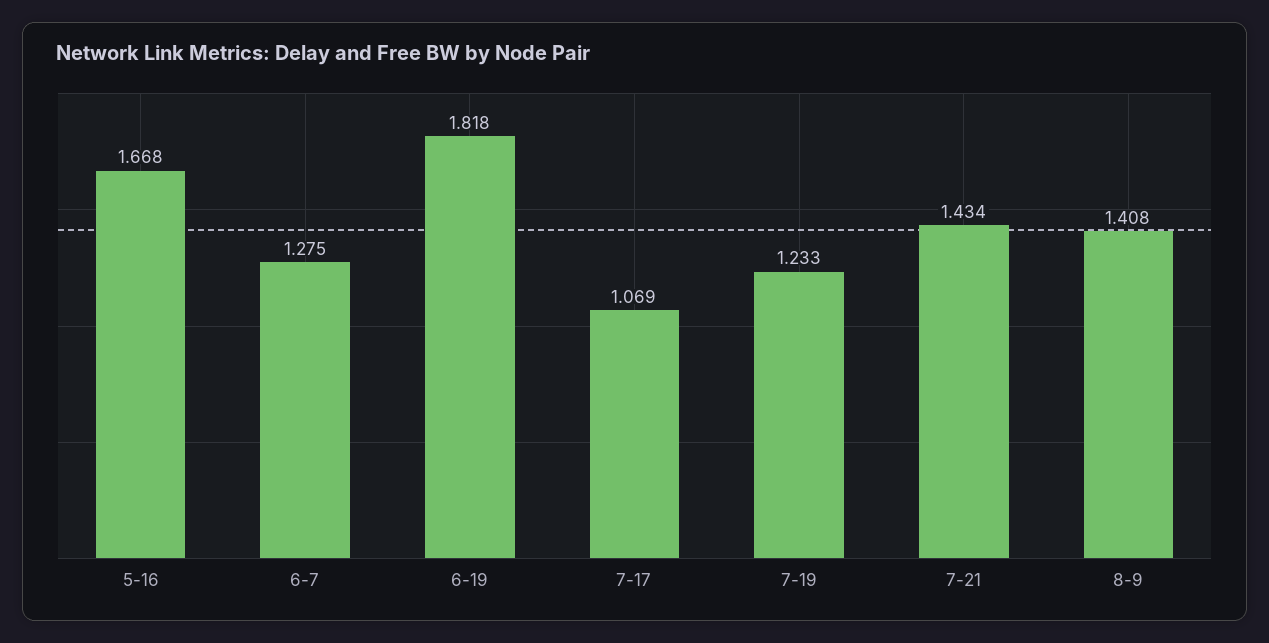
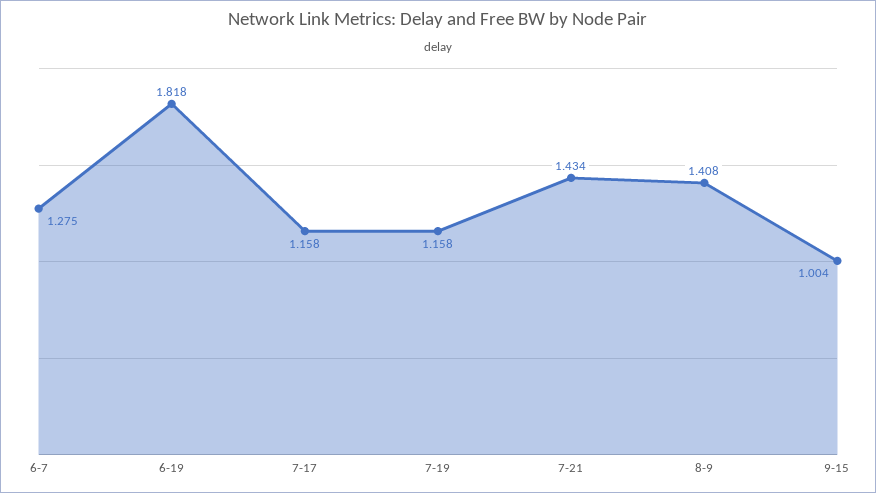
5-16: 1.668 -> none
7-17: 1.069 -> 1.158
7-19: 1.233 -> 1.158
9-15: none -> 1.004

